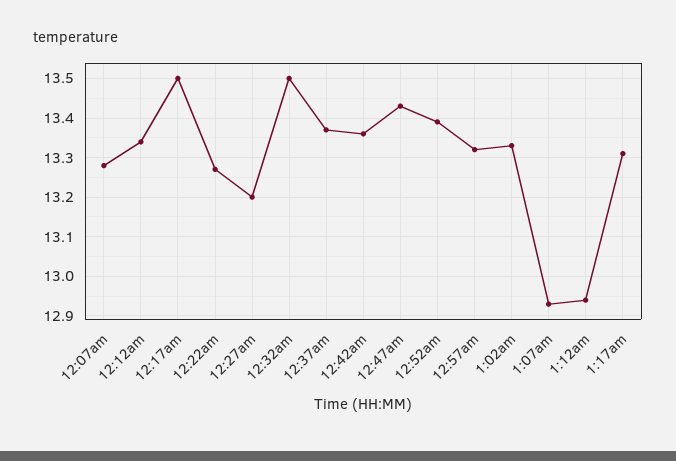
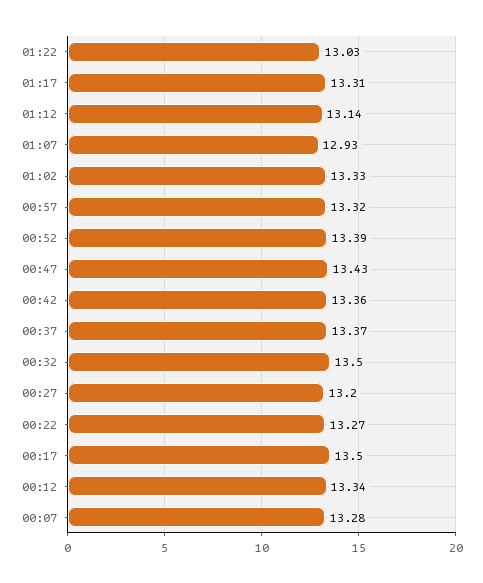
1:12am: 12.95 -> 13.14
01:22: none -> 13.03

